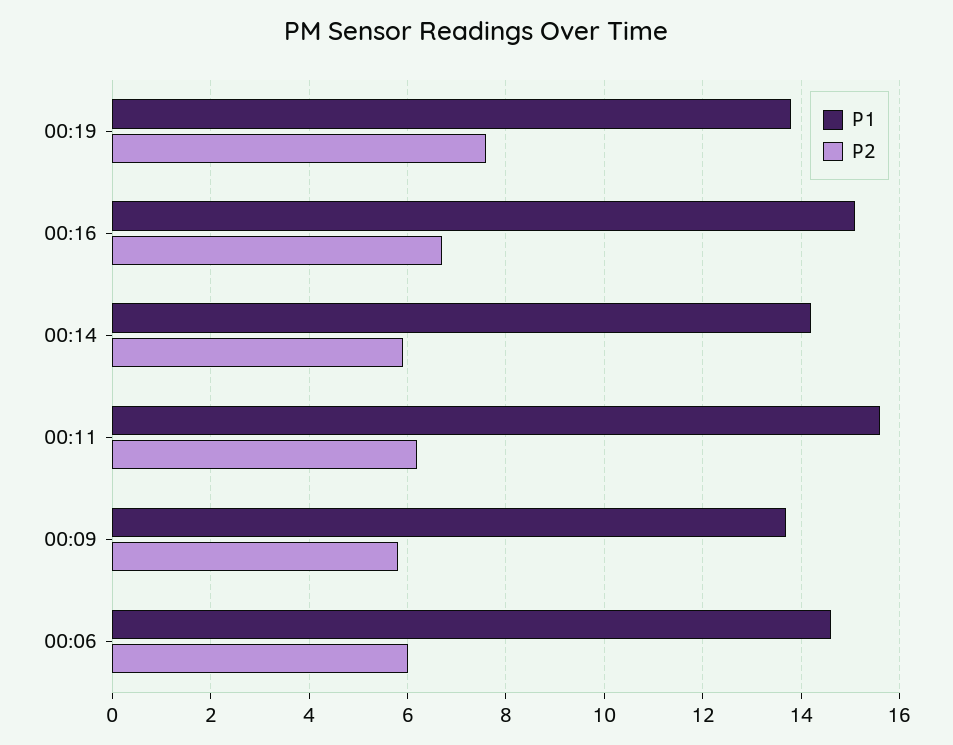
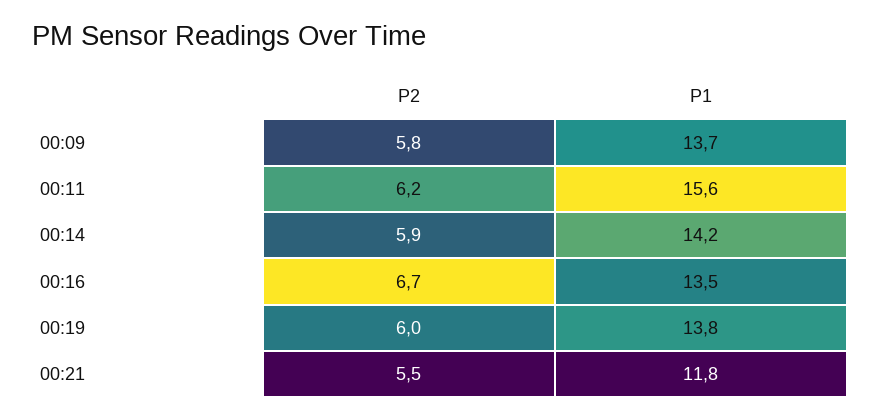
P2, 00:19: 7.5 -> 6
P1, 00:16: 15 -> 13.5
P1, 00:06: 14.5 -> none
P2, 00:06: 6 -> none
P2, 00:21: none -> 5.5
P1, 00:21: none -> 11.8

